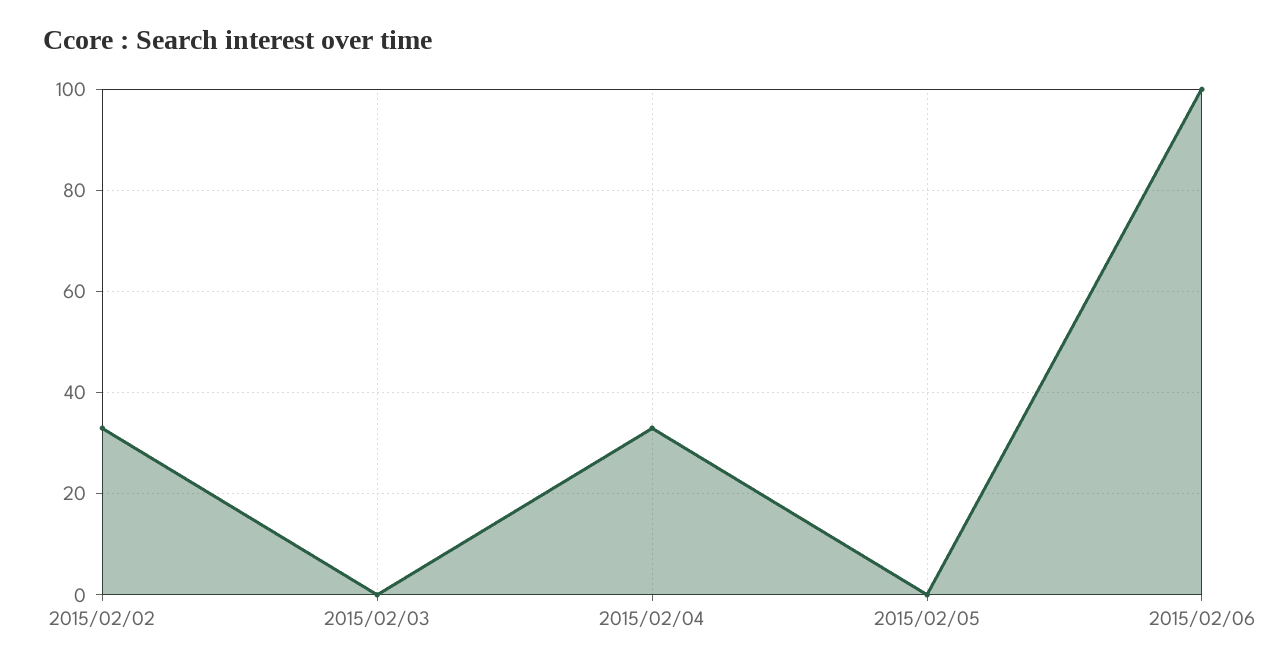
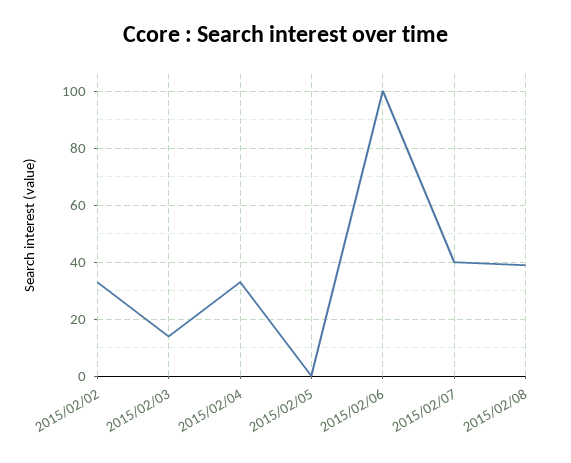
2015/02/03: 0 -> 15
2015/02/07: none -> 40
2015/02/08: none -> 40

